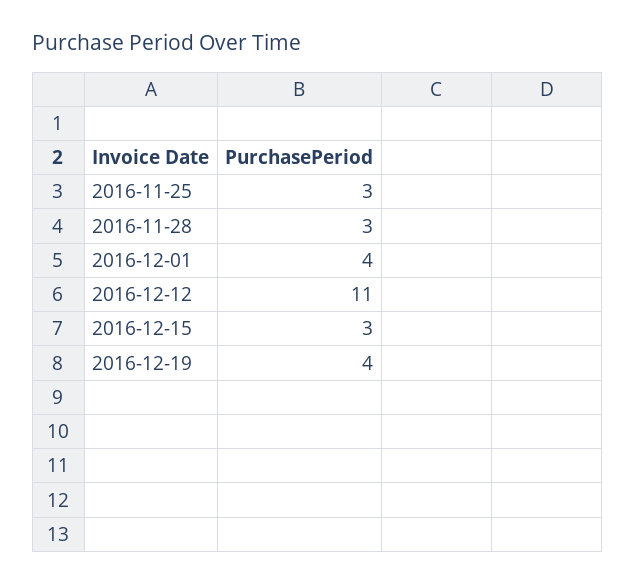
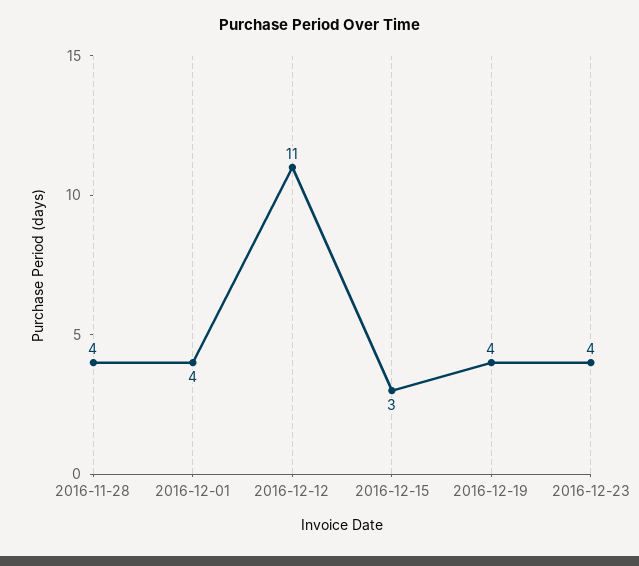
2016-11-25: 3 -> none
2016-11-28: 3 -> 4
2016-12-23: none -> 4

